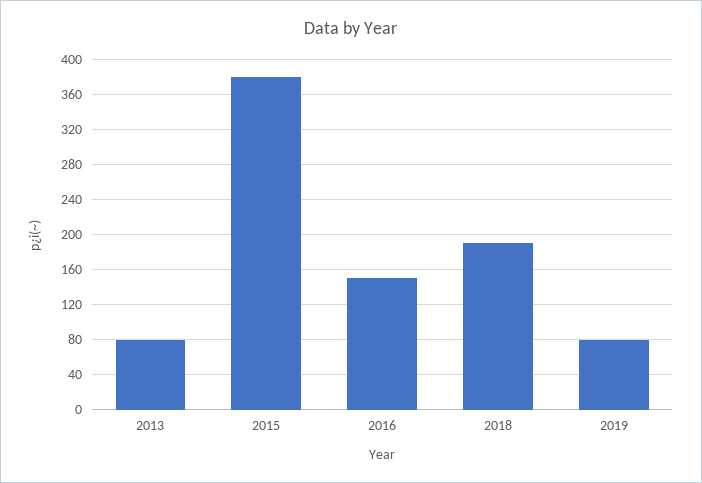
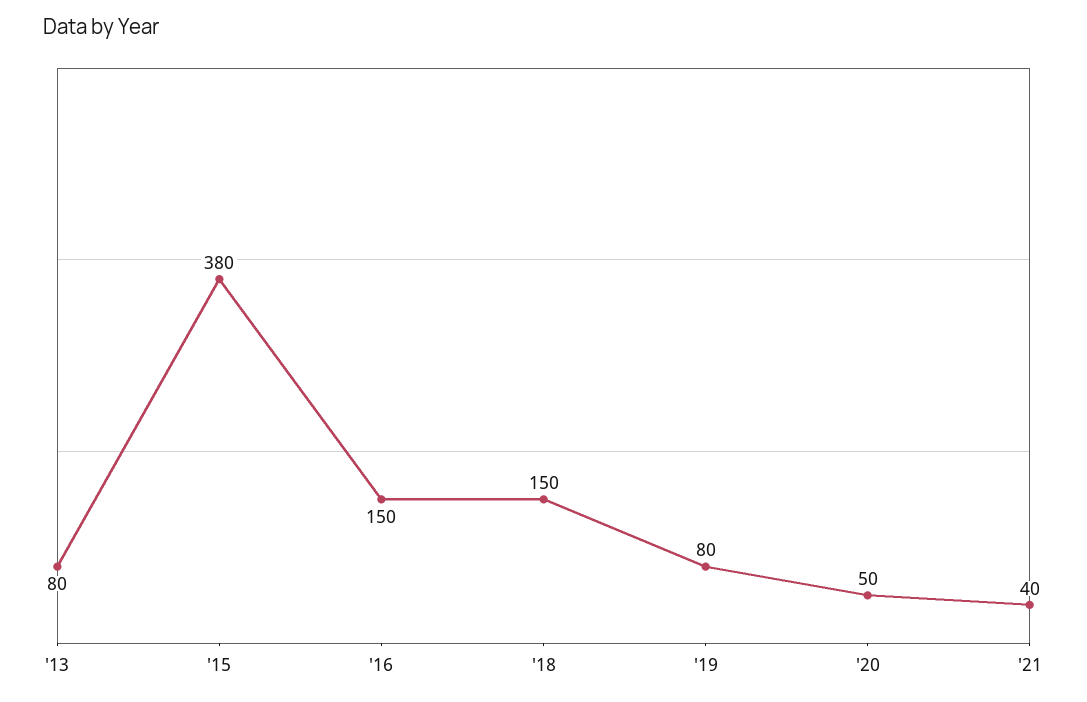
2018: 190 -> 150
'20: none -> 50
'21: none -> 40

